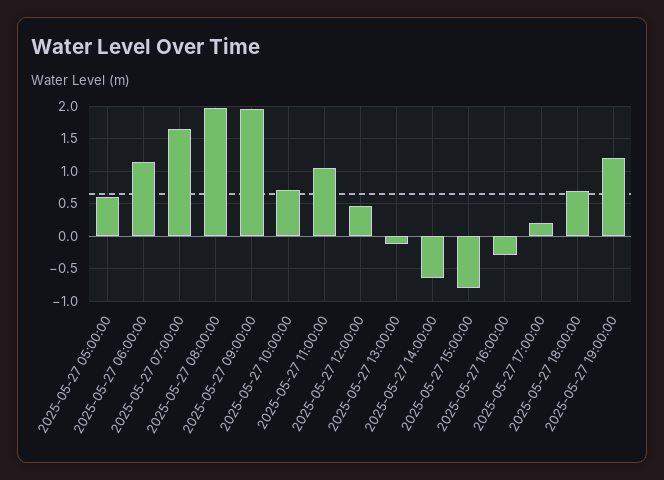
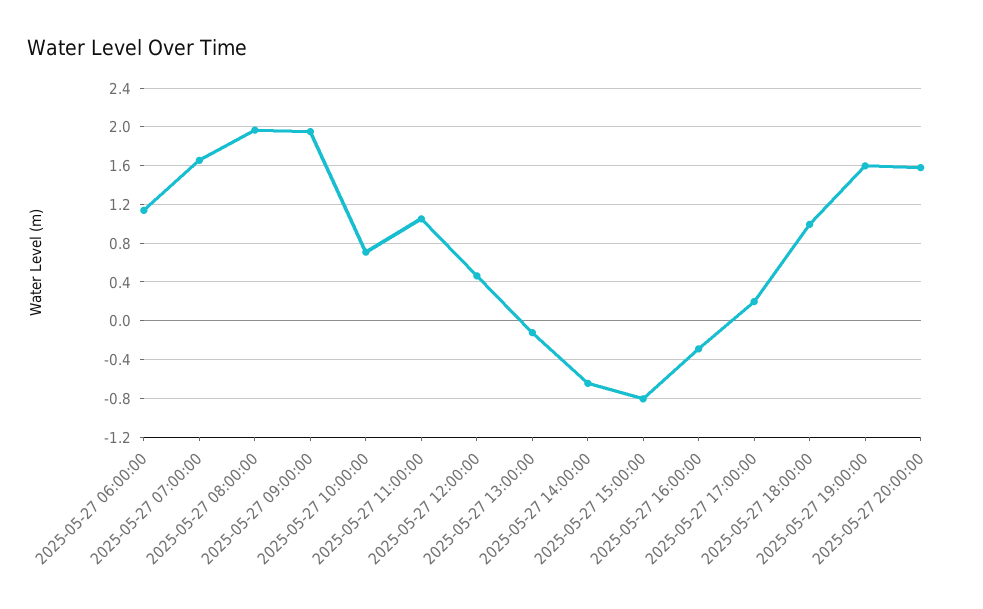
2025-05-27 05:00:00: 0.6 -> none
2025-05-27 18:00:00: 0.7 -> 1
2025-05-27 19:00:00: 1.2 -> 1.6
2025-05-27 20:00:00: none -> 1.6

